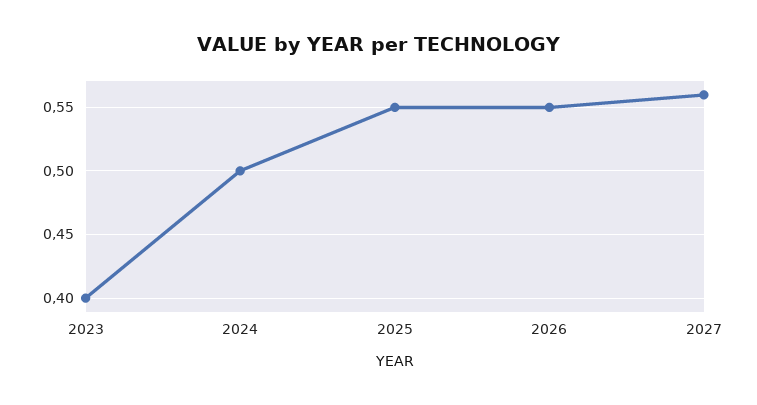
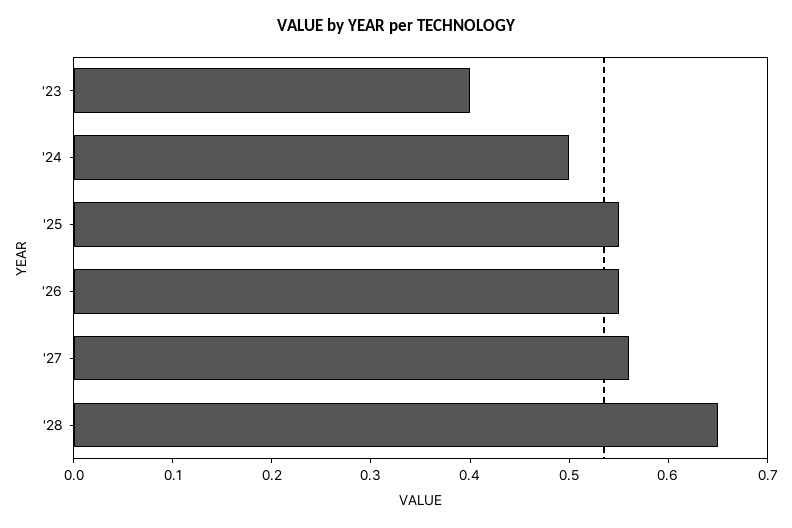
'28: none -> 0.65

